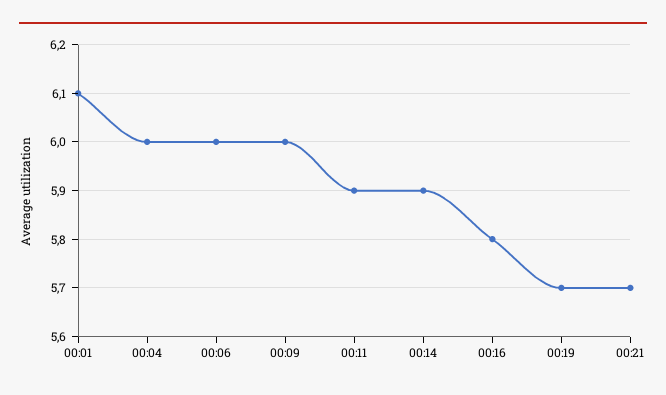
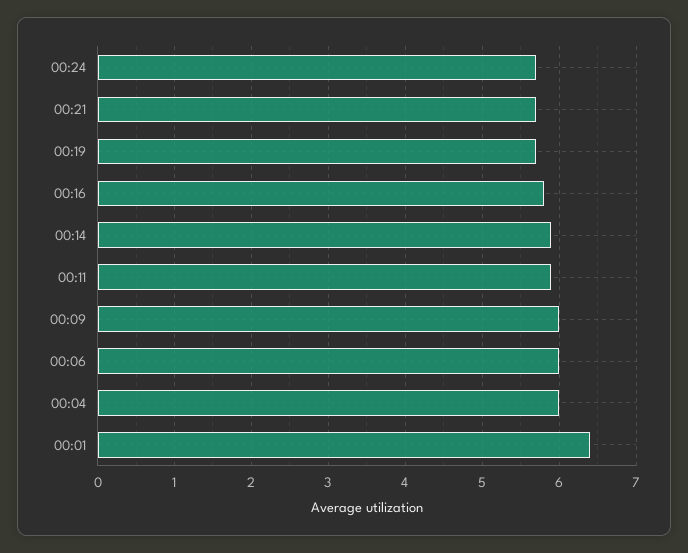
00:01: 6.1 -> 6.4
00:24: none -> 5.7

